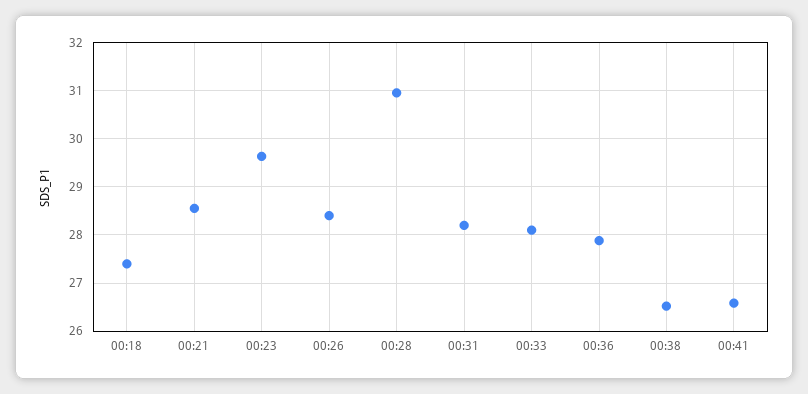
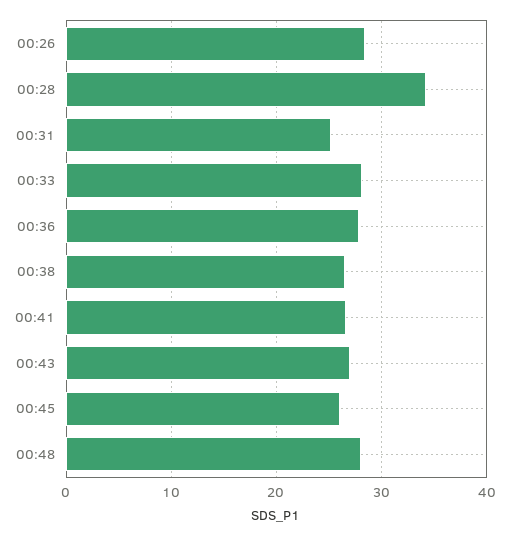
00:18: 27.4 -> none
00:21: 28.6 -> none
00:23: 29.6 -> none
00:28: 31 -> 34
00:31: 28.2 -> 25
00:43: none -> 27
00:45: none -> 26
00:48: none -> 28

